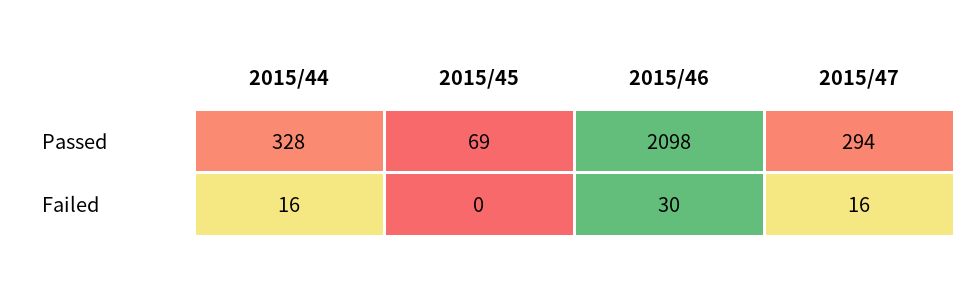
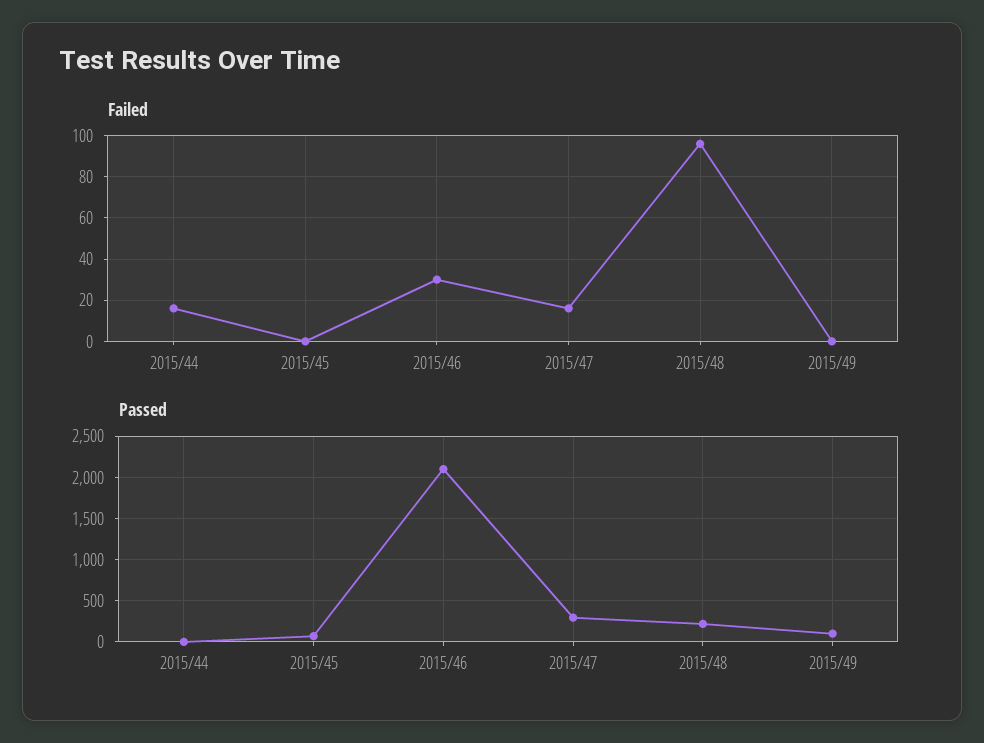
Passed, 2015/44: 328 -> 0
Failed, 2015/48: none -> 95
Failed, 2015/49: none -> 0
Passed, 2015/48: none -> 200
Passed, 2015/49: none -> 100

